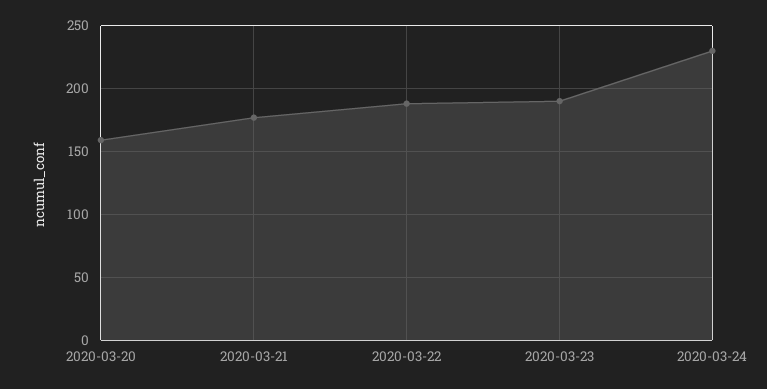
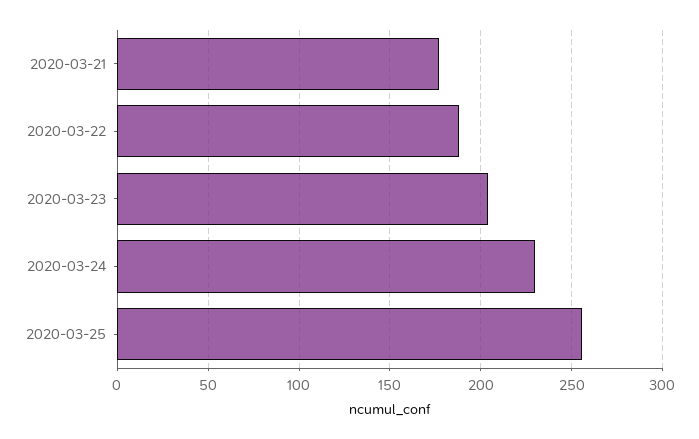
2020-03-20: 160 -> none
2020-03-23: 190 -> 205
2020-03-25: none -> 255

